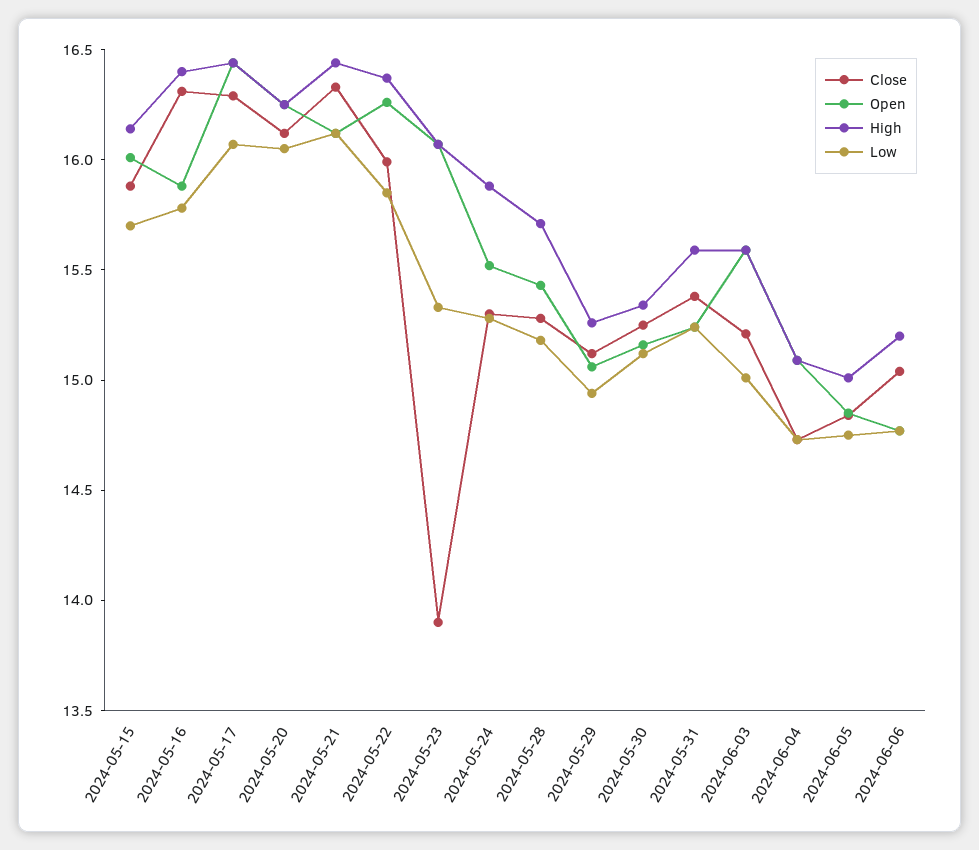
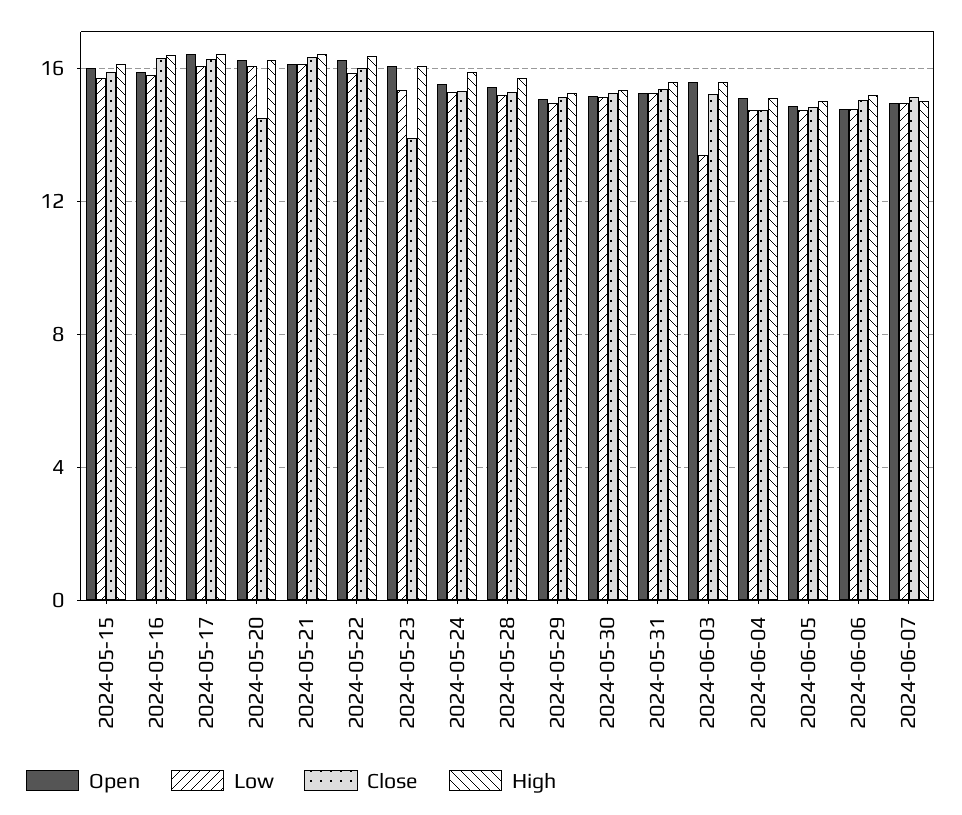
Close, 2024-05-20: 16.1 -> 14.5
Low, 2024-06-03: 15 -> 13.5
Open, 2024-06-07: none -> 15
Low, 2024-06-07: none -> 15
Close, 2024-06-07: none -> 15
High, 2024-06-07: none -> 15

